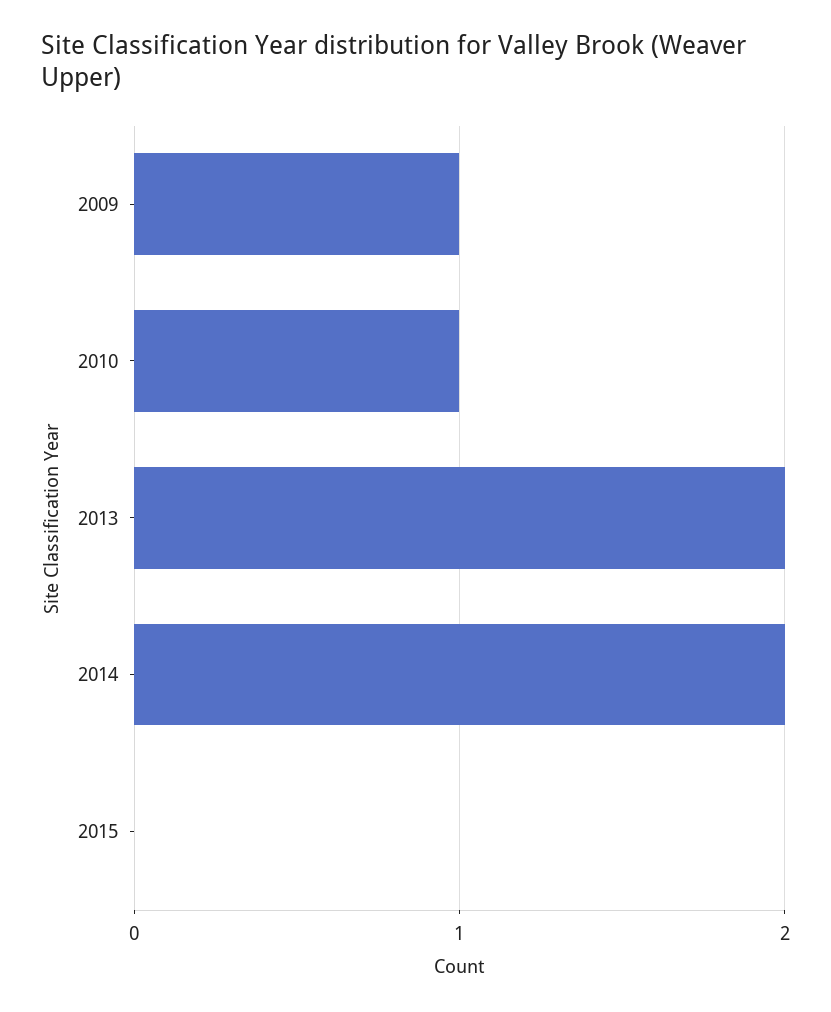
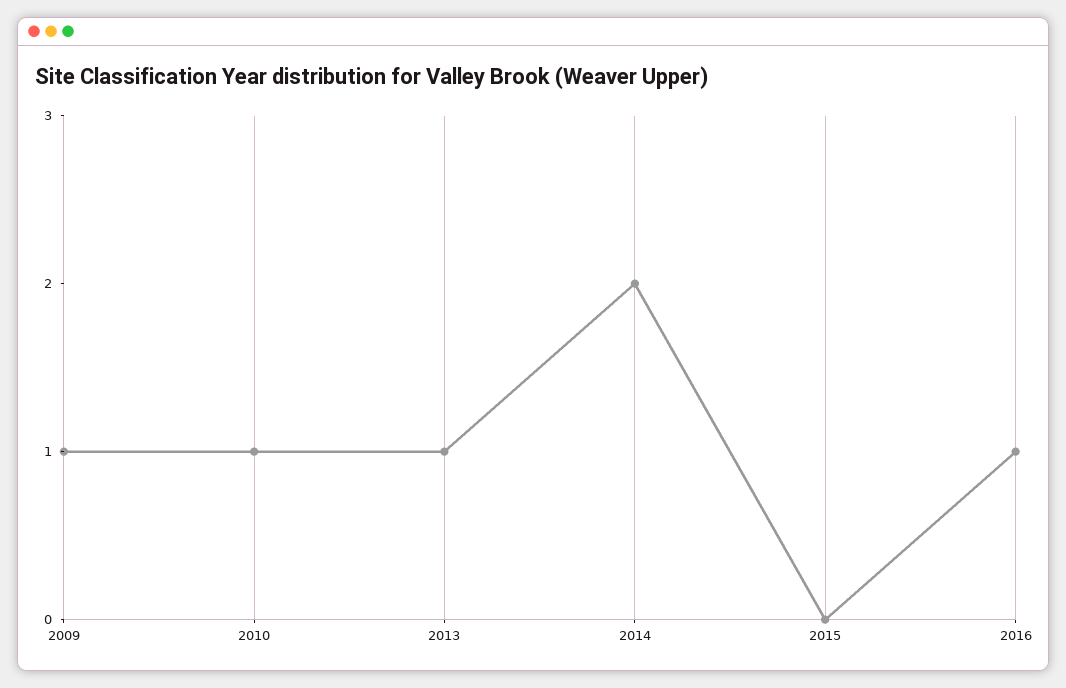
2013: 2 -> 1
2016: none -> 1

